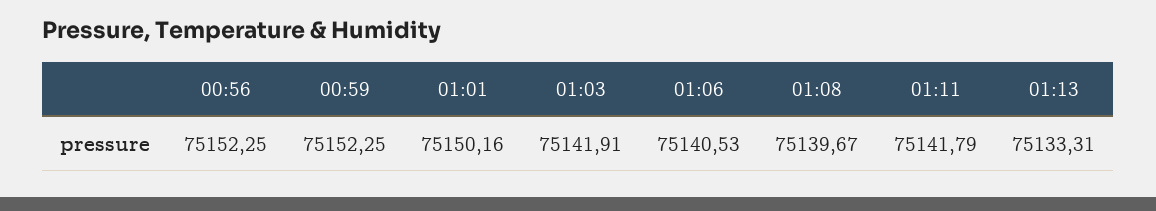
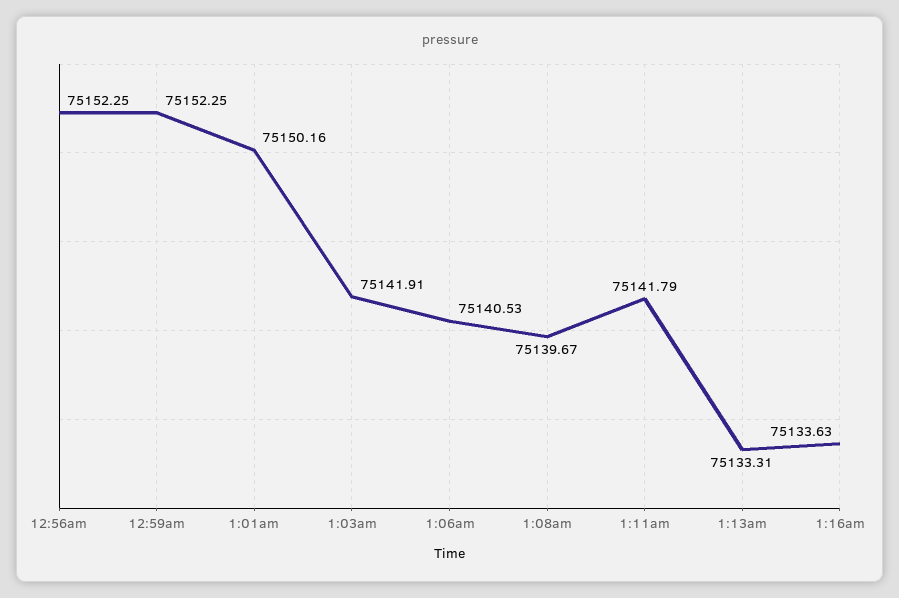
1:16am: none -> 75133.63

